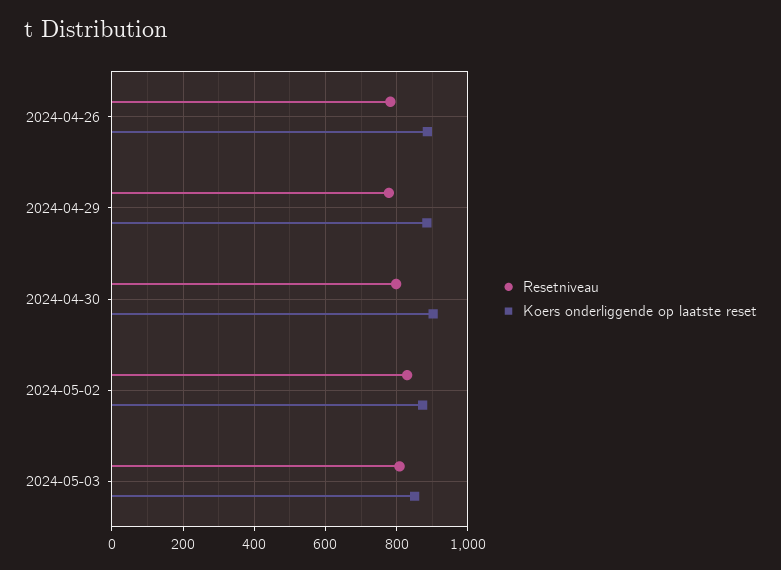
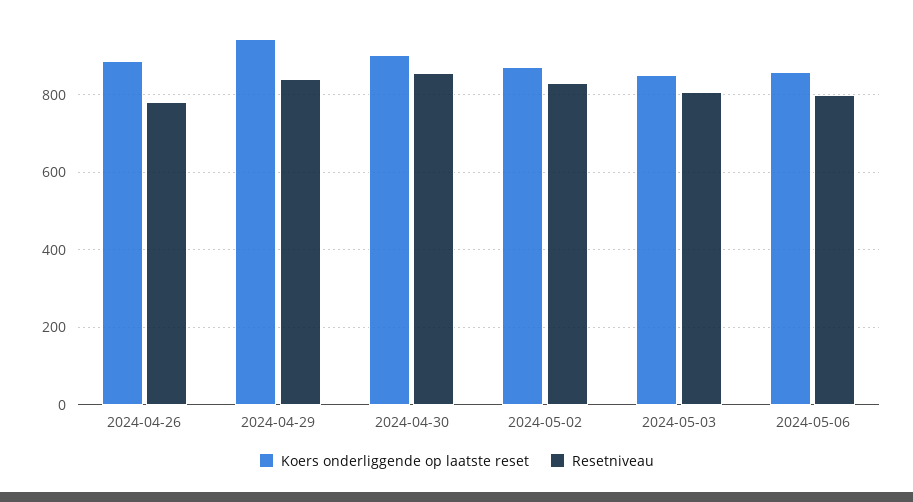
Resetniveau, 2024-04-29: 780 -> 840
Koers onderliggende op laatste reset, 2024-04-29: 880 -> 940
Resetniveau, 2024-04-30: 800 -> 860
Koers onderliggende op laatste reset, 2024-05-06: none -> 860
Resetniveau, 2024-05-06: none -> 800

